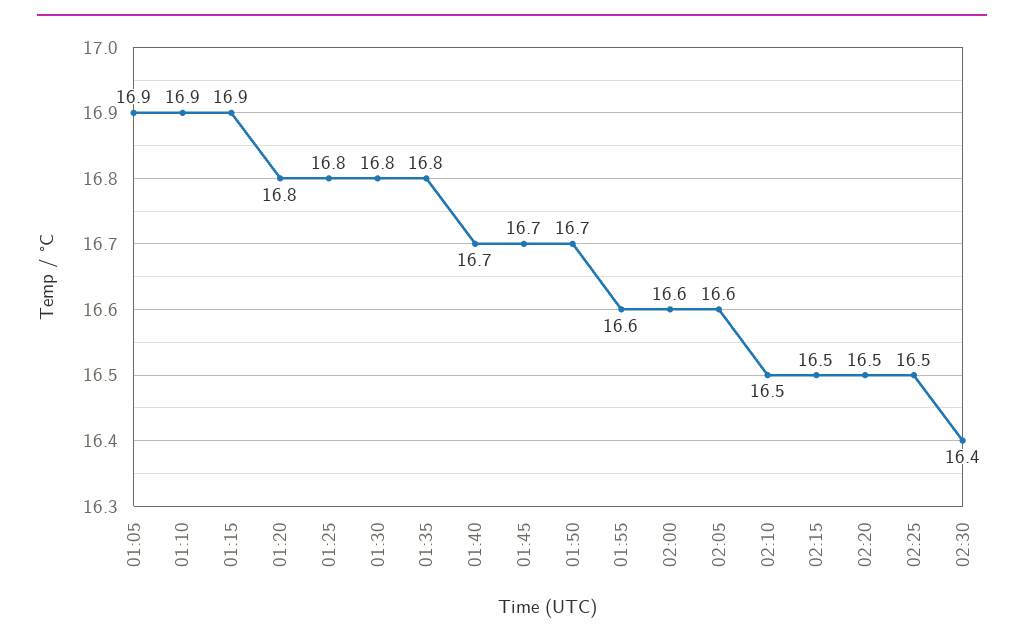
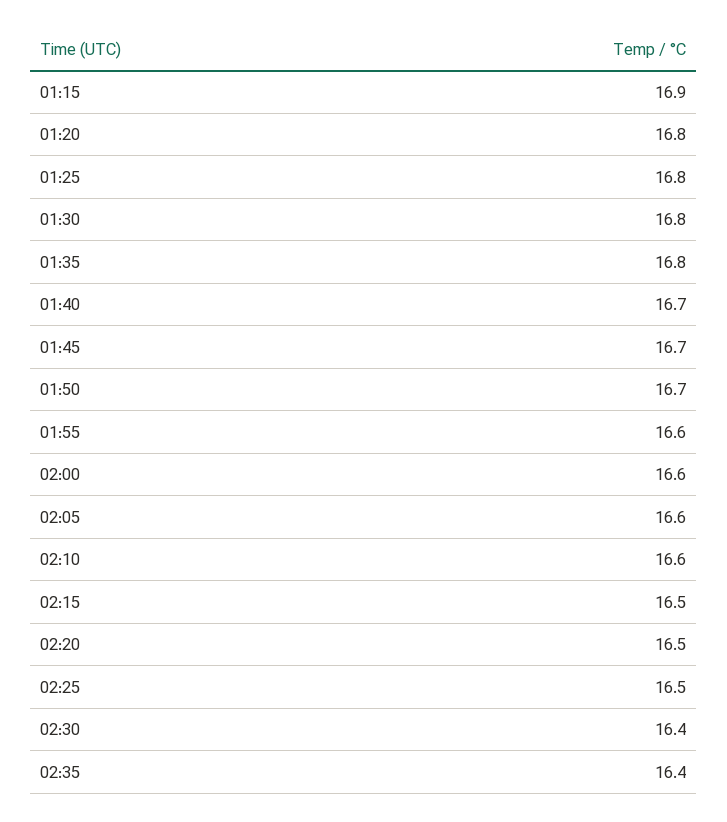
01:05: 16.9 -> none
01:10: 16.9 -> none
02:10: 16.5 -> 16.6
02:35: none -> 16.4

